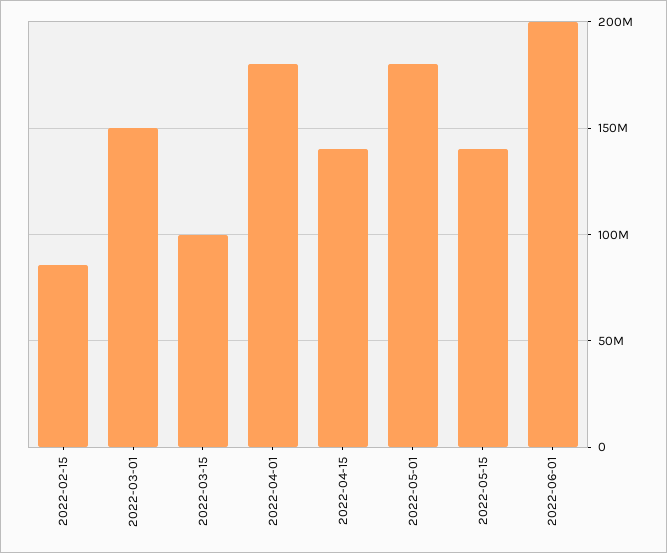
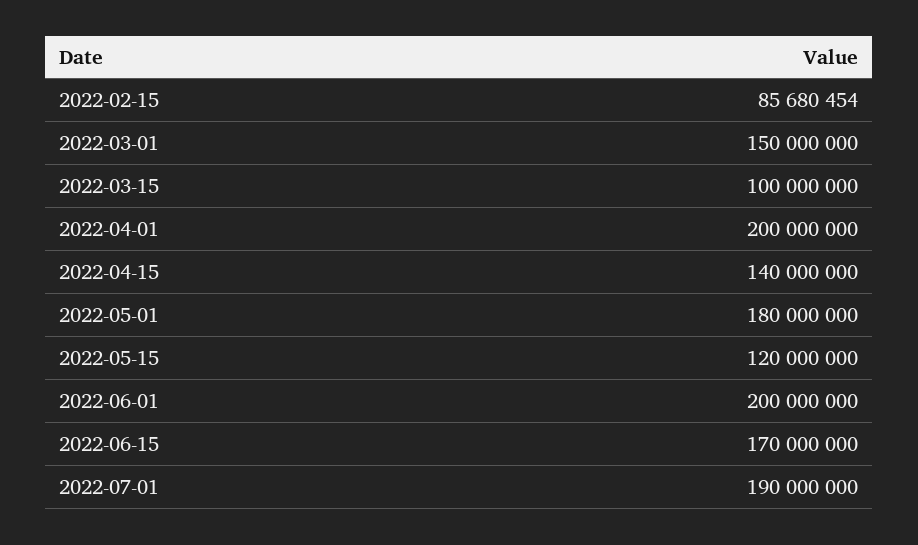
2022-04-01: 180000000 -> 200000000
2022-05-15: 140000000 -> 120000000
2022-06-15: none -> 170000000
2022-07-01: none -> 190000000

